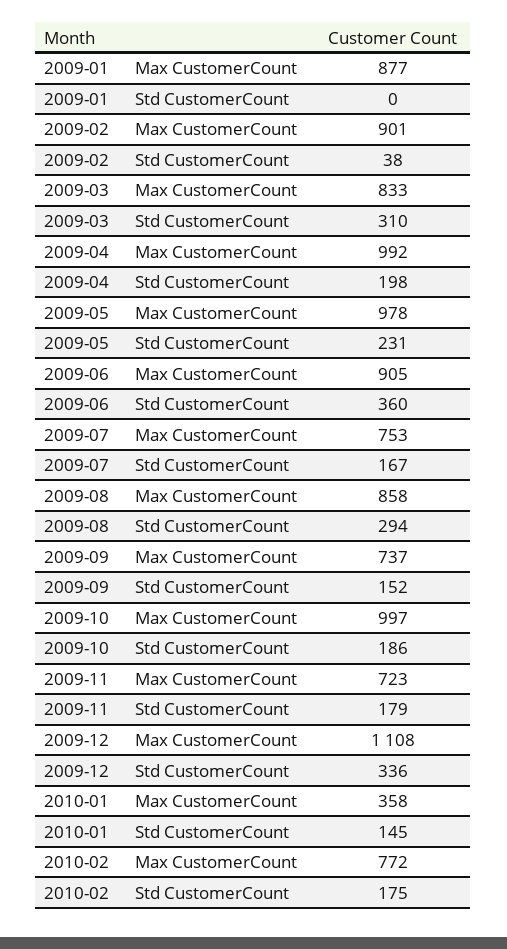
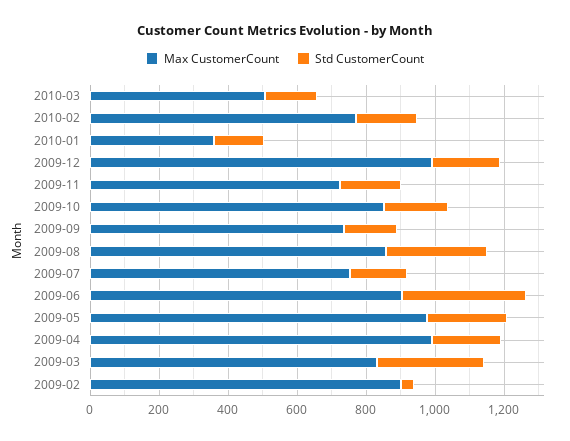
Max CustomerCount, 2009-01: 877 -> none
Std CustomerCount, 2009-01: 0 -> none
Max CustomerCount, 2009-10: 997 -> 850
Max CustomerCount, 2009-12: 1108 -> 1000
Std CustomerCount, 2009-12: 336 -> 200
Max CustomerCount, 2010-03: none -> 500
Std CustomerCount, 2010-03: none -> 150

